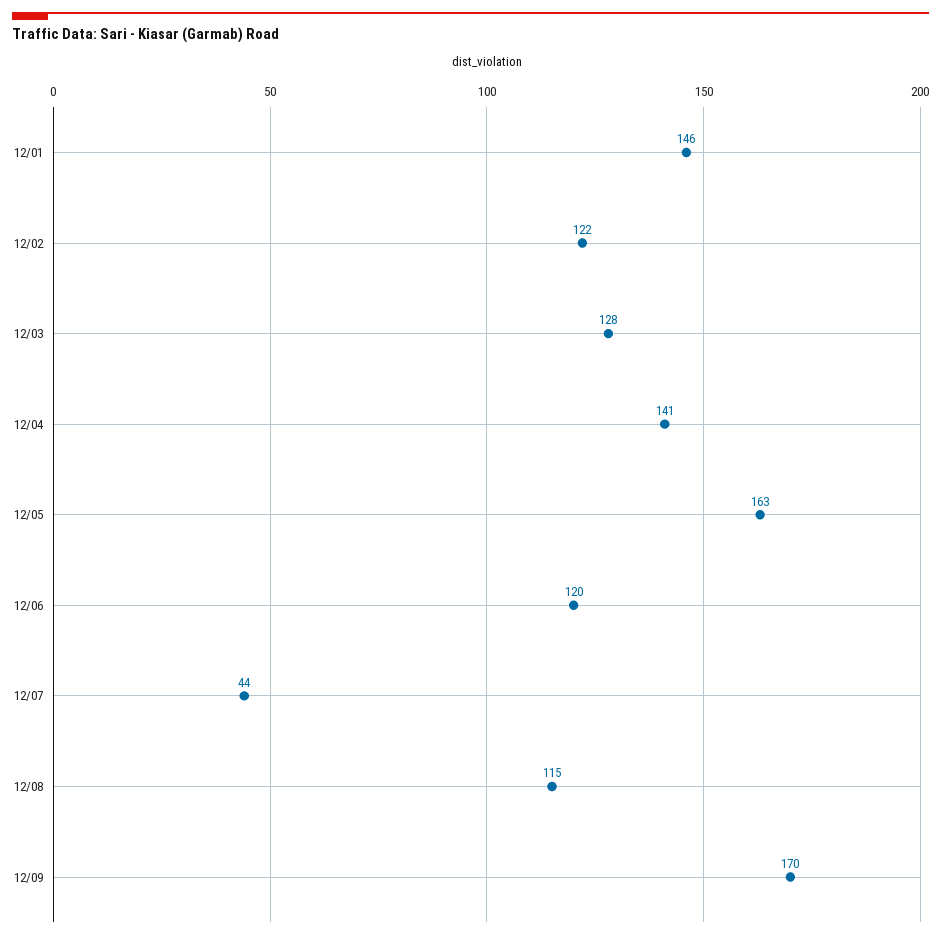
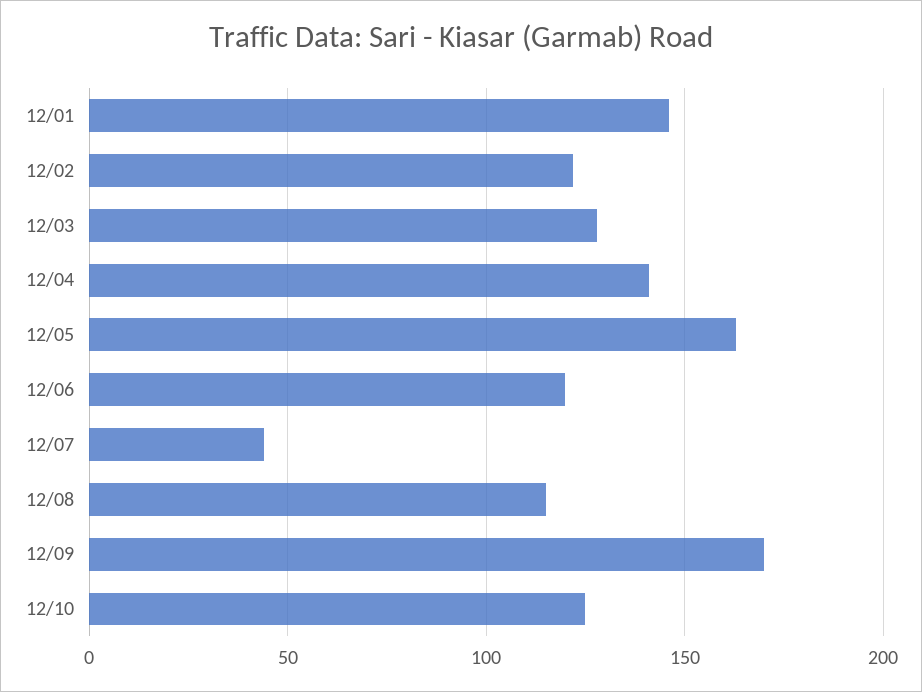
12/10: none -> 125

